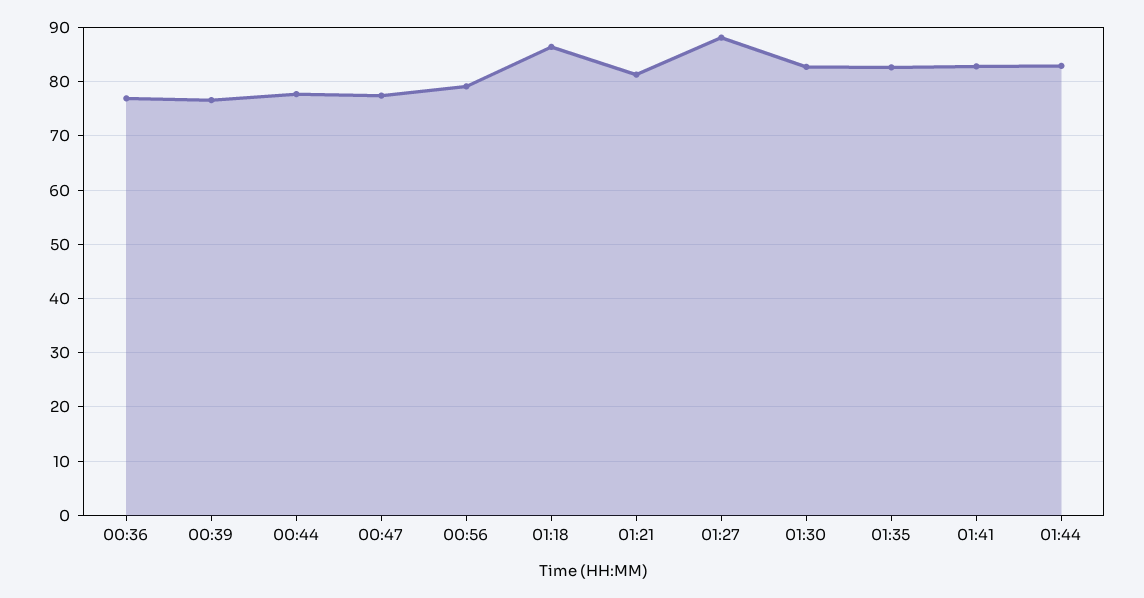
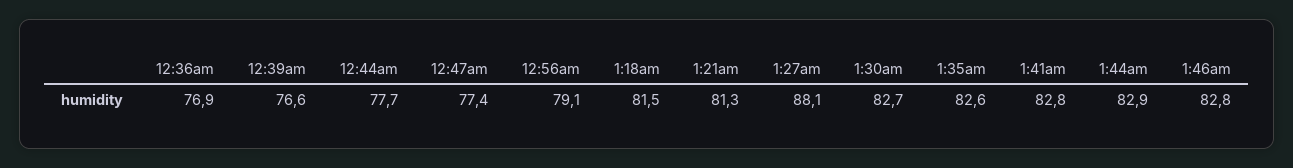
01:18: 86 -> 81.5
1:46am: none -> 82.8

